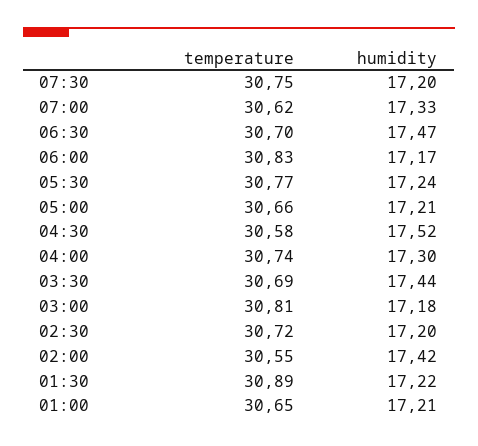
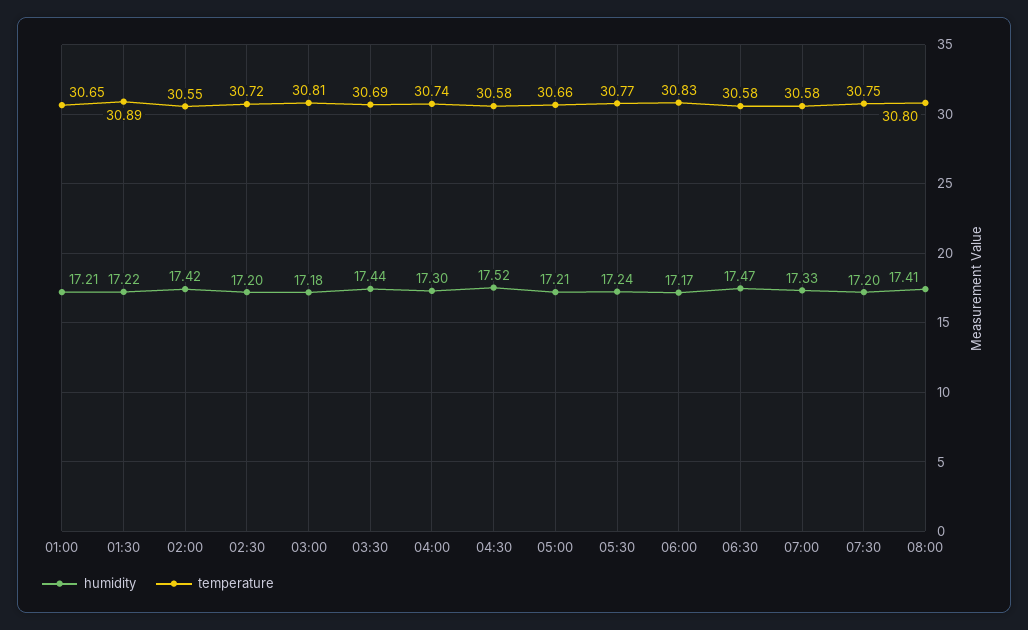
temperature, 07:00: 30.62 -> 30.58
temperature, 06:30: 30.7 -> 30.58
humidity, 08:00: none -> 17.41
temperature, 08:00: none -> 30.8

